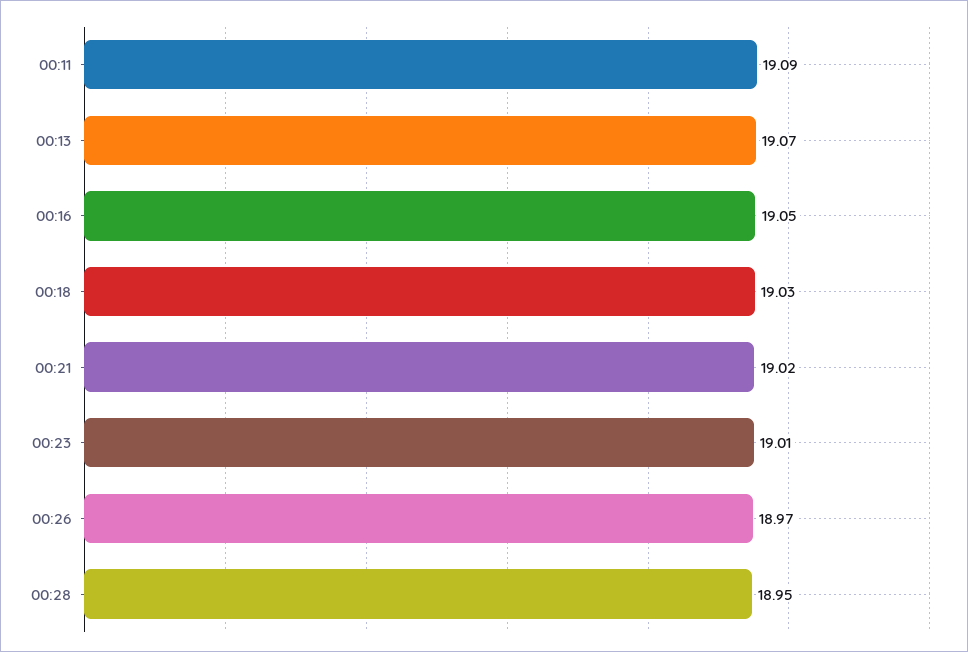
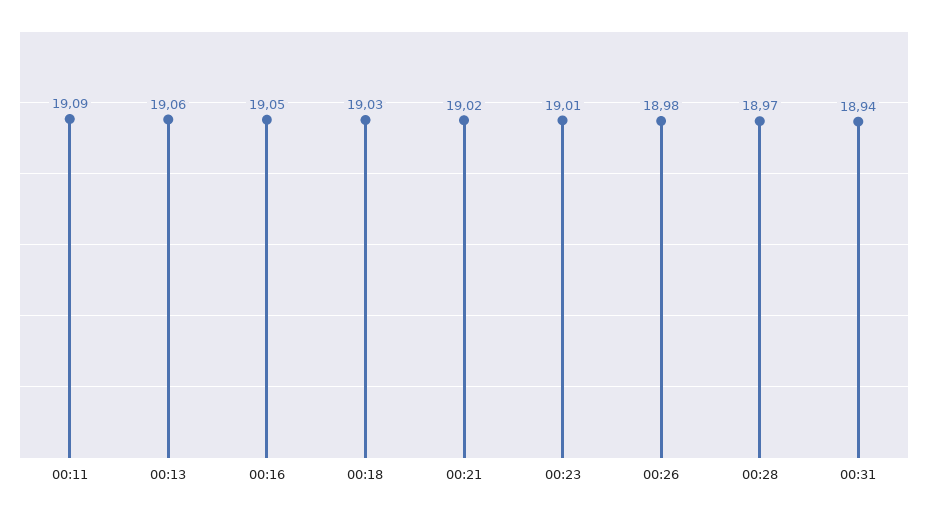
00:13: 19.07 -> 19.06
00:26: 18.97 -> 18.98
00:28: 18.95 -> 18.97
00:31: none -> 18.94

